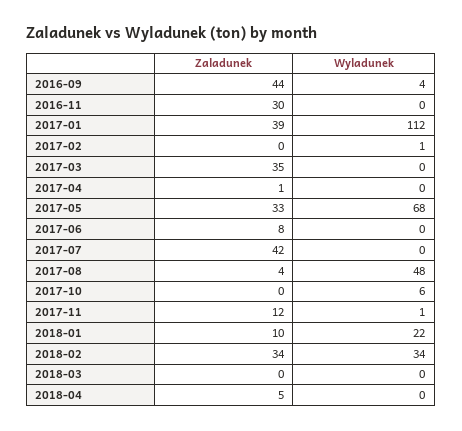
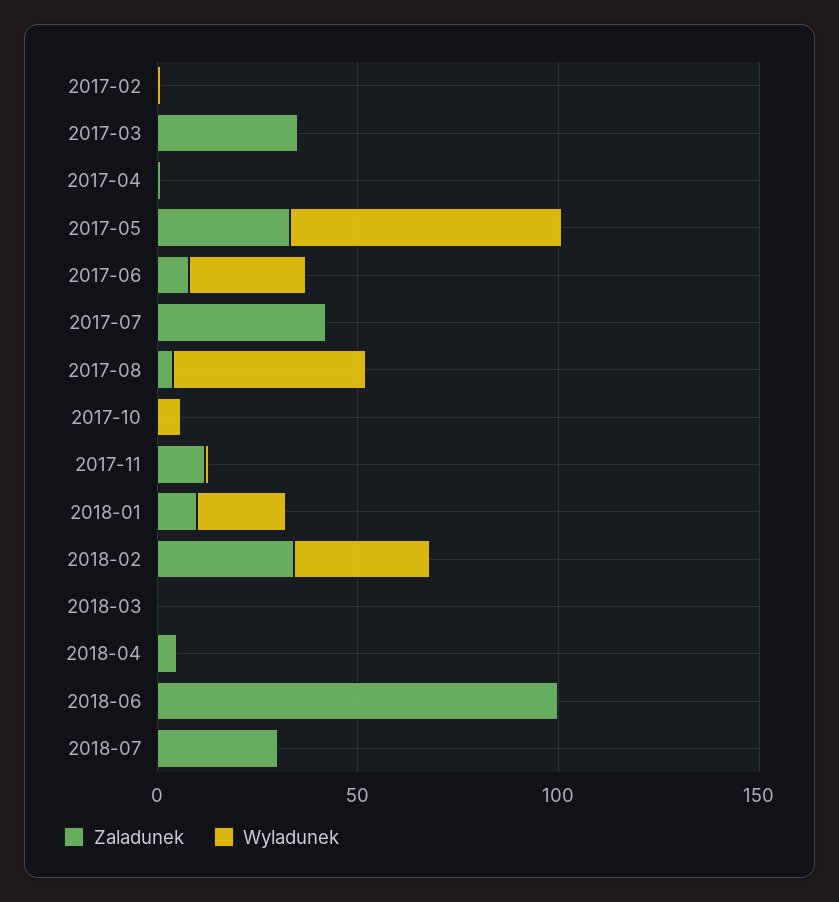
Zaladunek, 2016-09: 44 -> none
Wyladunek, 2016-09: 4 -> none
Zaladunek, 2016-11: 30 -> none
Wyladunek, 2016-11: 0 -> none
Zaladunek, 2017-01: 39 -> none
Wyladunek, 2017-01: 112 -> none
Wyladunek, 2017-06: 0 -> 30
Zaladunek, 2018-06: none -> 100
Wyladunek, 2018-06: none -> 0
Zaladunek, 2018-07: none -> 30
Wyladunek, 2018-07: none -> 0

